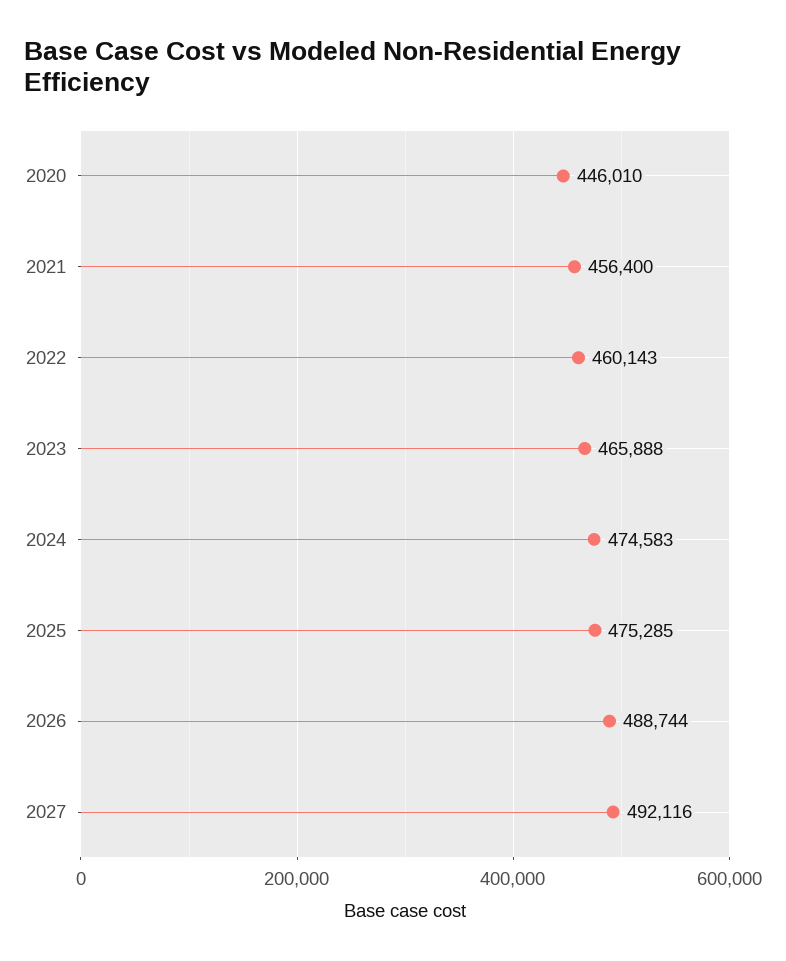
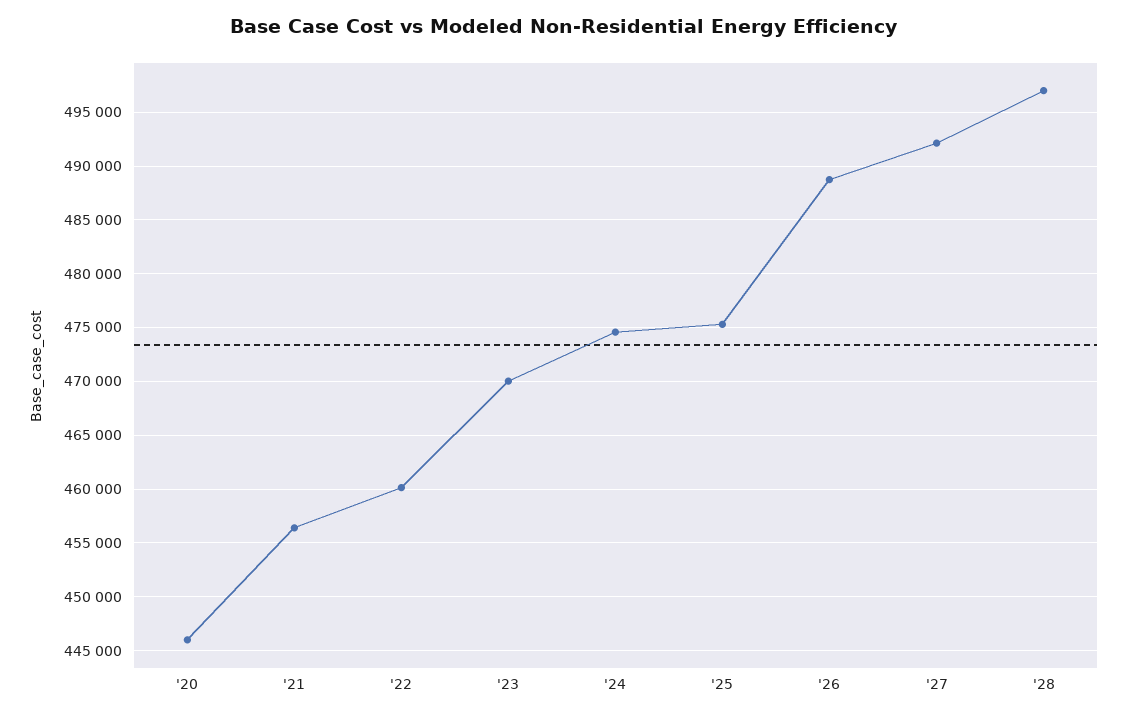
2023: 465888 -> 470000
'28: none -> 497000

